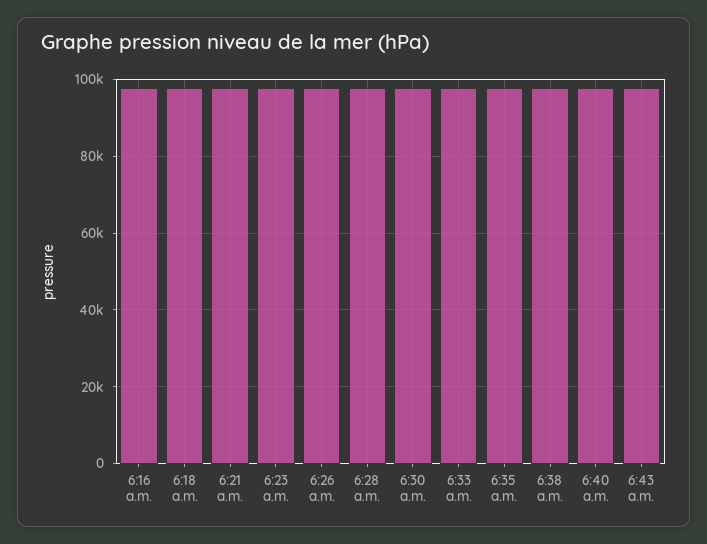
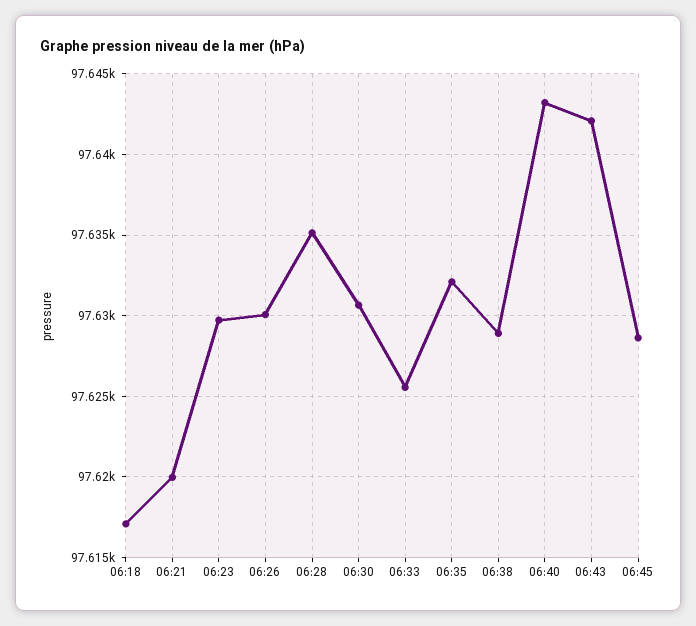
6:16 a.m.: 98000 -> none
06:45: none -> 97628.5

